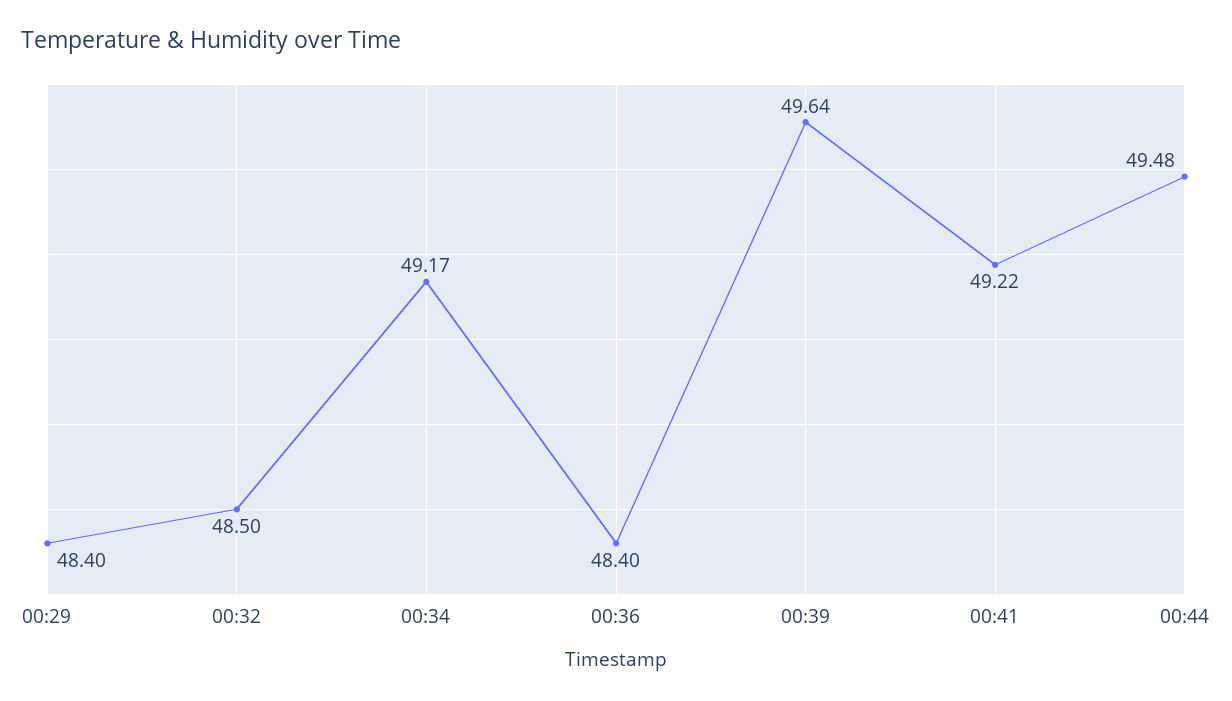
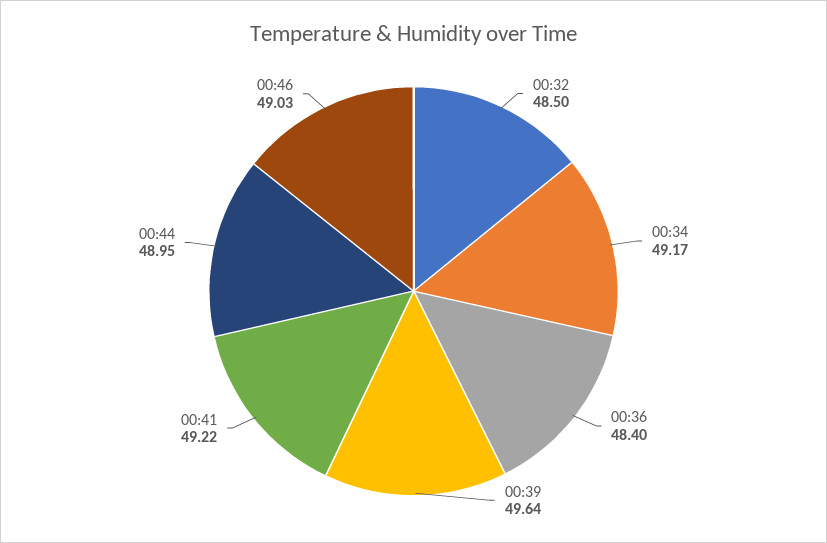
00:29: 48.4 -> none
00:44: 49.48 -> 48.95
00:46: none -> 49.03

